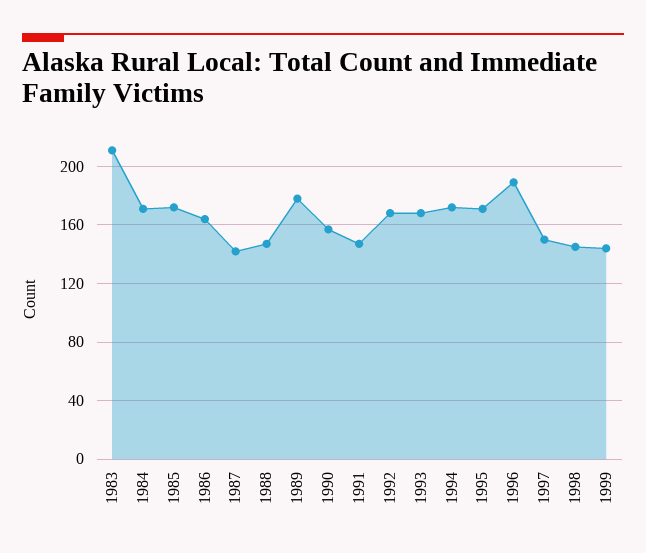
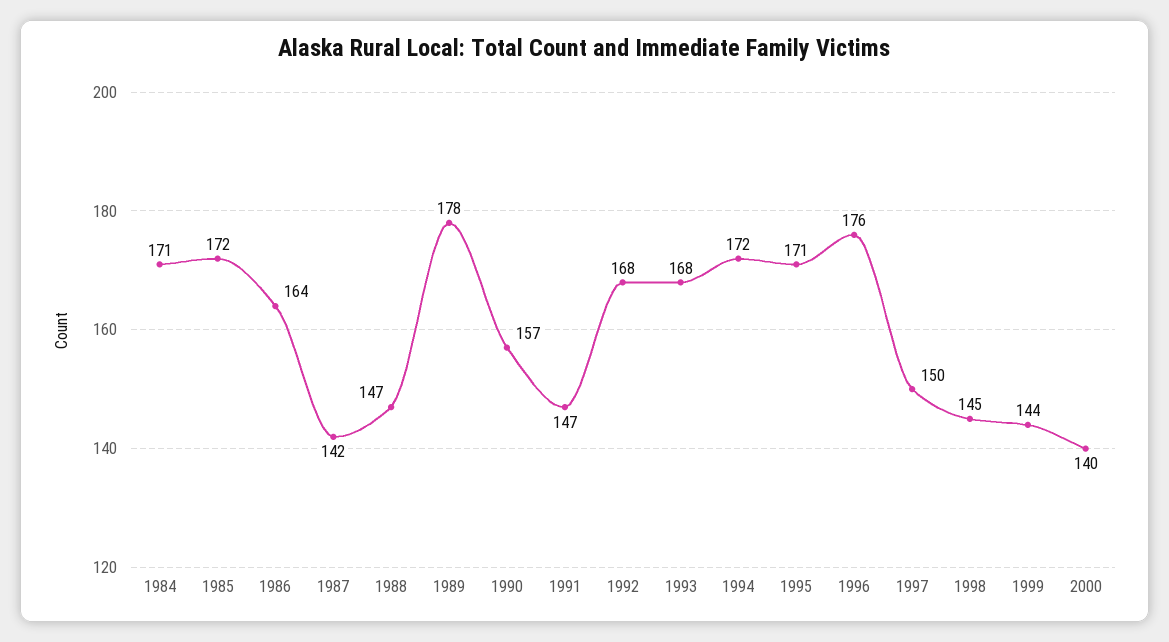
1983: 210 -> none
1996: 190 -> 176
2000: none -> 140

